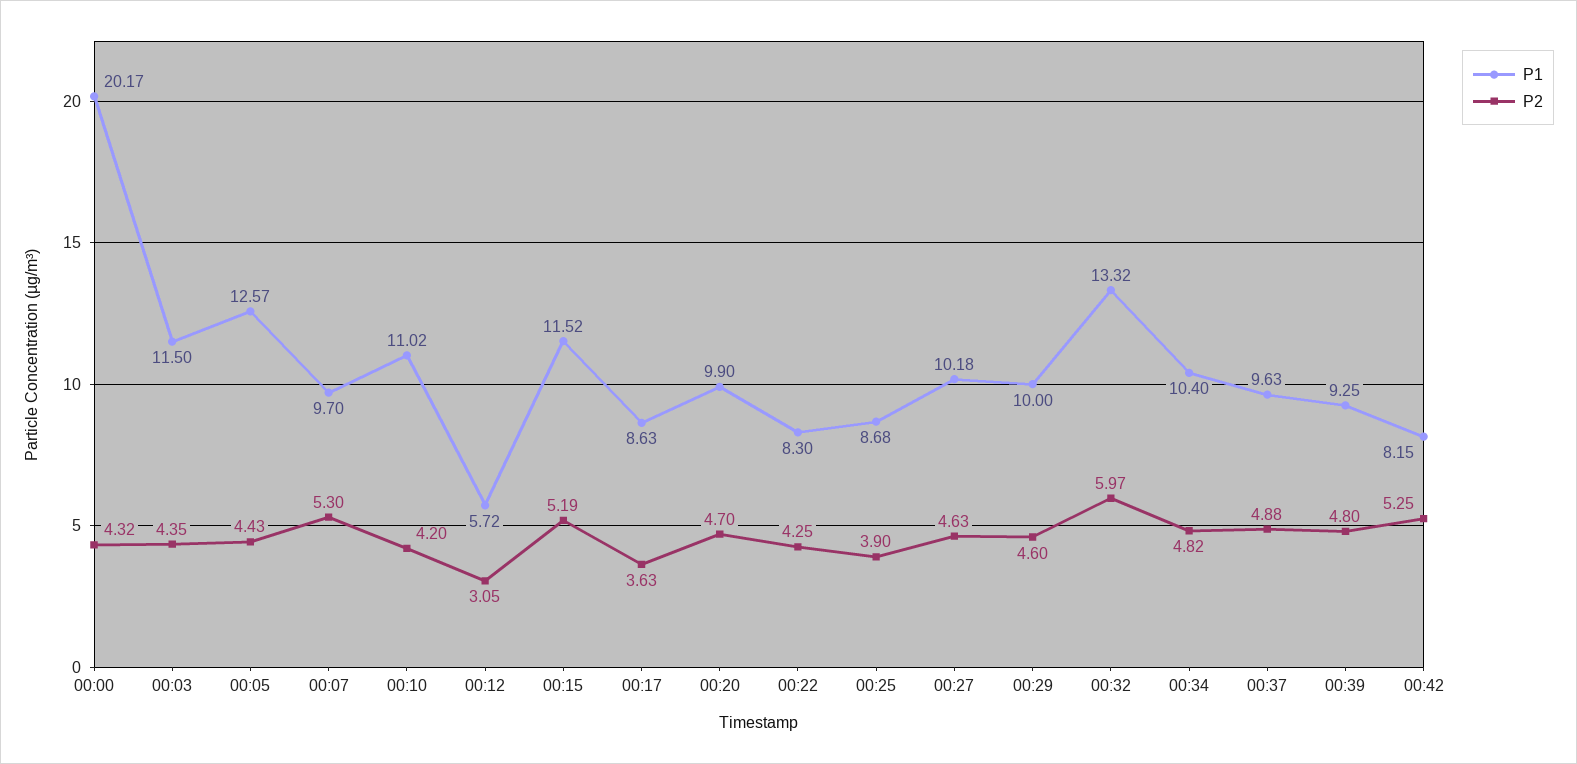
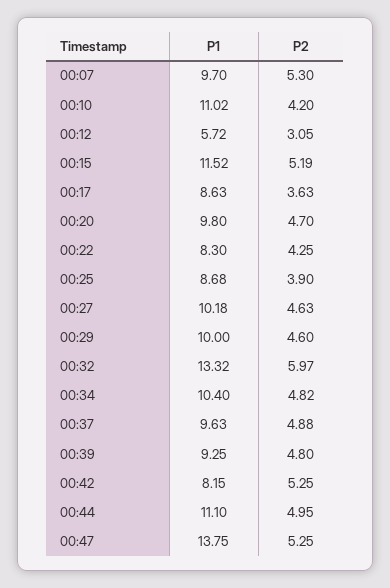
P1, 00:00: 20.17 -> none
P2, 00:00: 4.32 -> none
P1, 00:03: 11.5 -> none
P2, 00:03: 4.35 -> none
P1, 00:05: 12.57 -> none
P2, 00:05: 4.43 -> none
P1, 00:20: 9.9 -> 9.8
P1, 00:44: none -> 11.1
P2, 00:44: none -> 4.95
P1, 00:47: none -> 13.75
P2, 00:47: none -> 5.25

